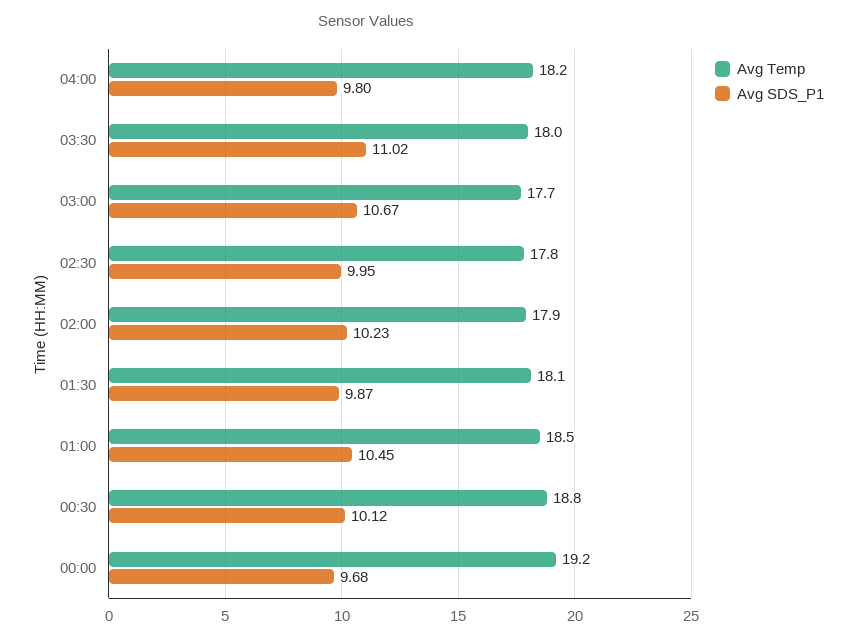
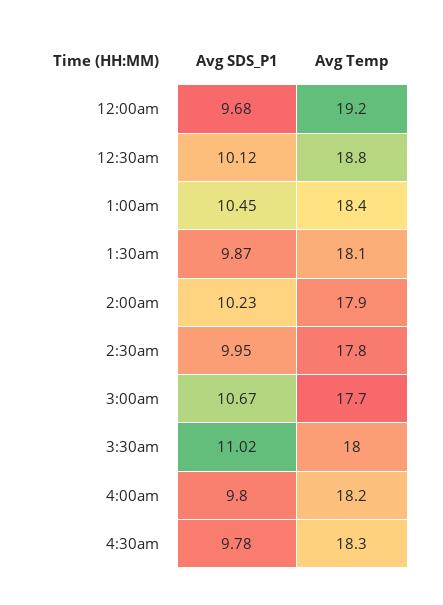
Avg Temp, 01:00: 18.5 -> 18.4
Avg SDS_P1, 4:30am: none -> 9.78
Avg Temp, 4:30am: none -> 18.3

